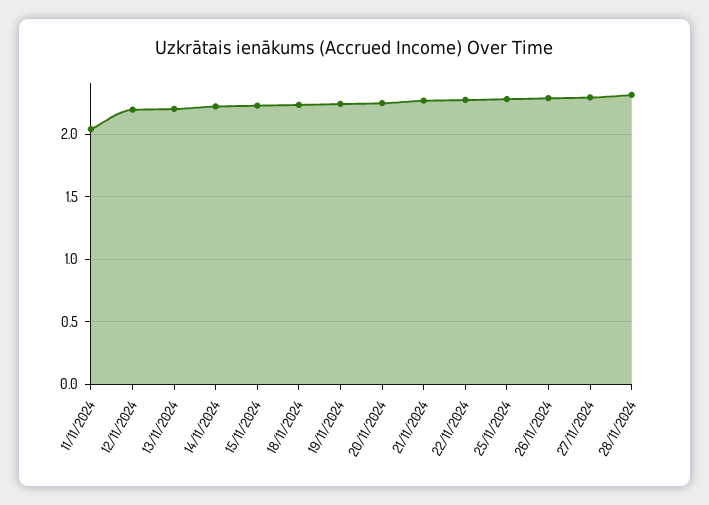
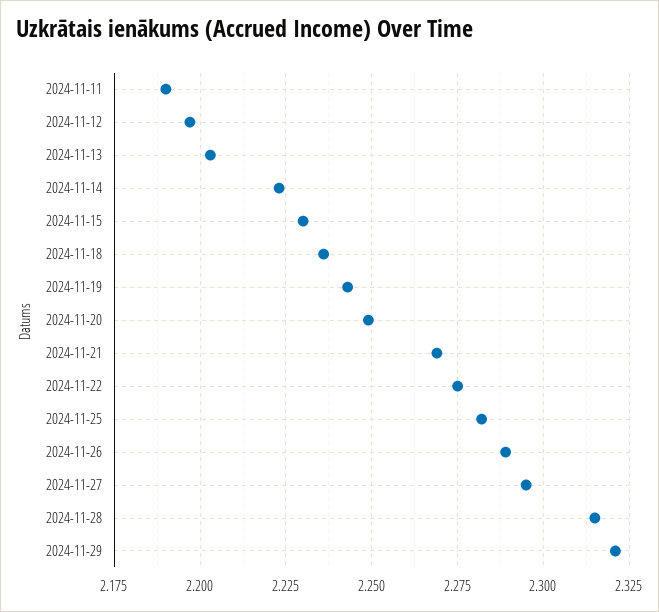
11/11/2024: 2.05 -> 2.19
2024-11-29: none -> 2.32

